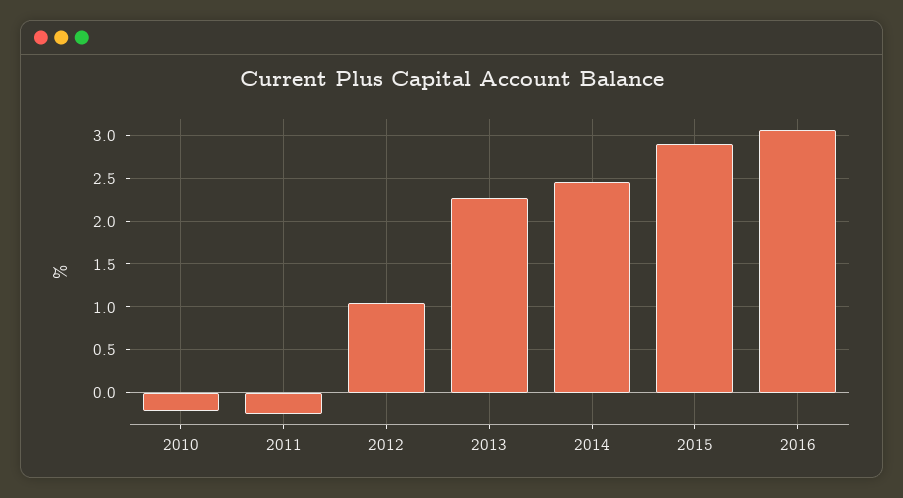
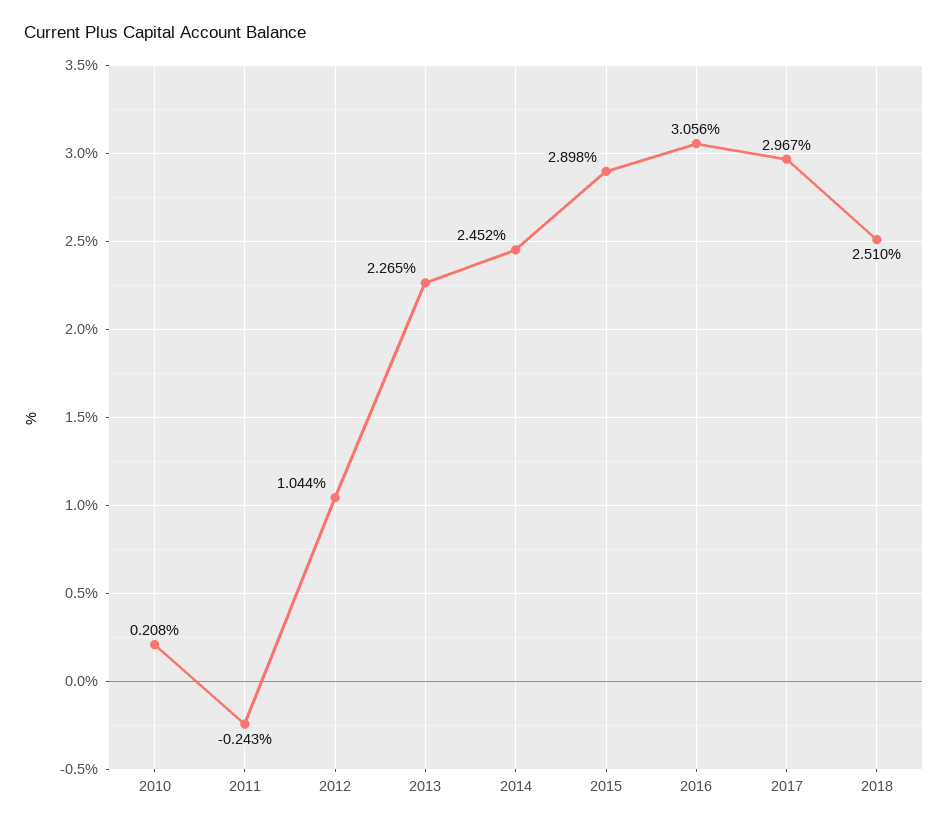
2010: -0.2 -> 0.208
2017: none -> 2.967
2018: none -> 2.51

